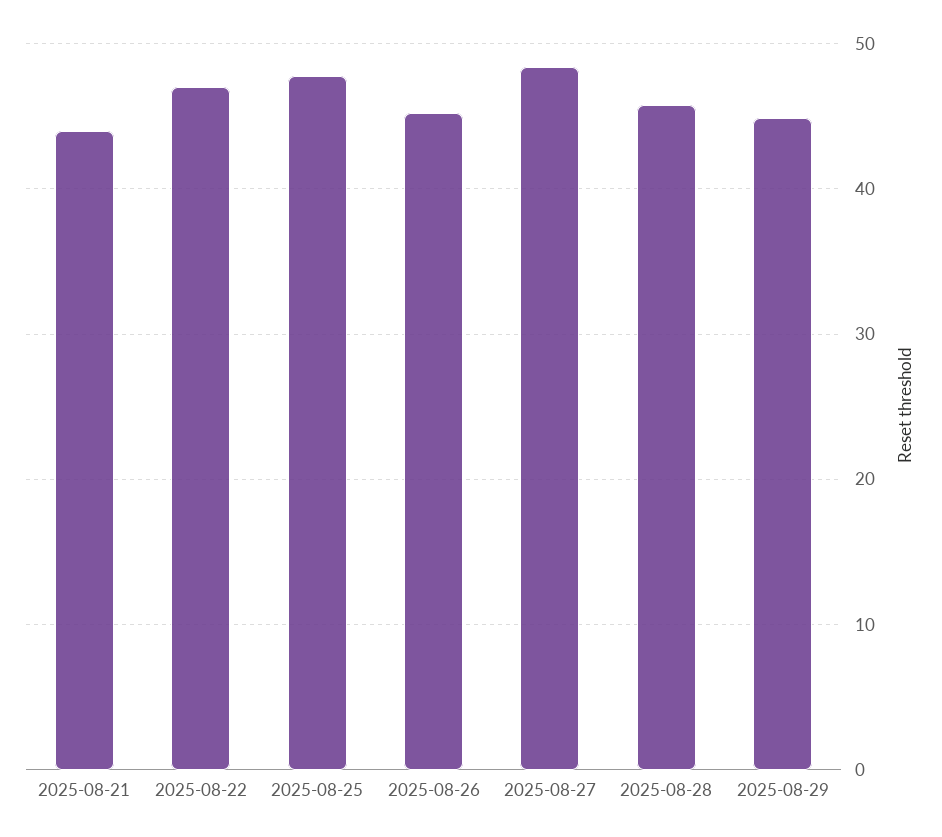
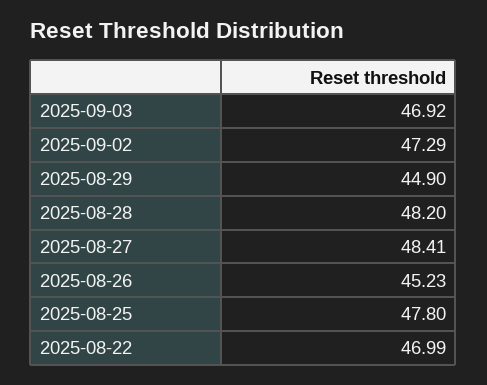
2025-08-21: 44 -> none
2025-08-28: 46 -> 48.2
2025-09-03: none -> 46.92
2025-09-02: none -> 47.29

